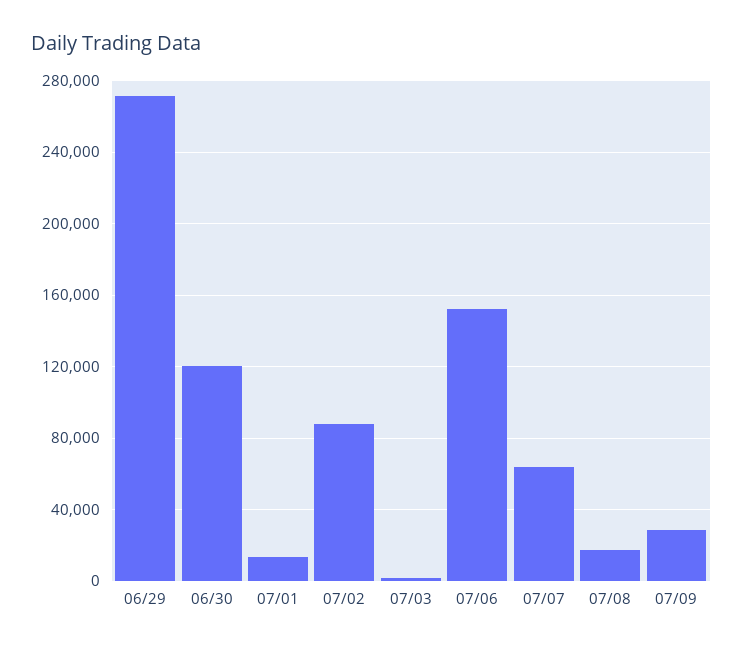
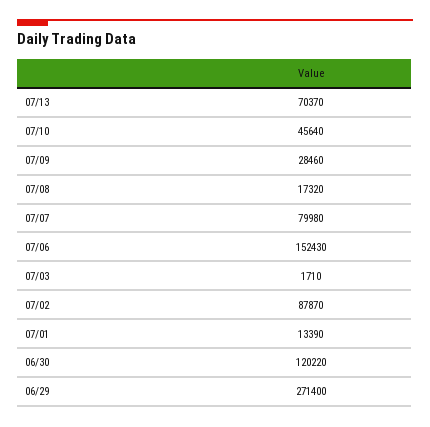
07/07: 65000 -> 79980
07/13: none -> 70370
07/10: none -> 45640

